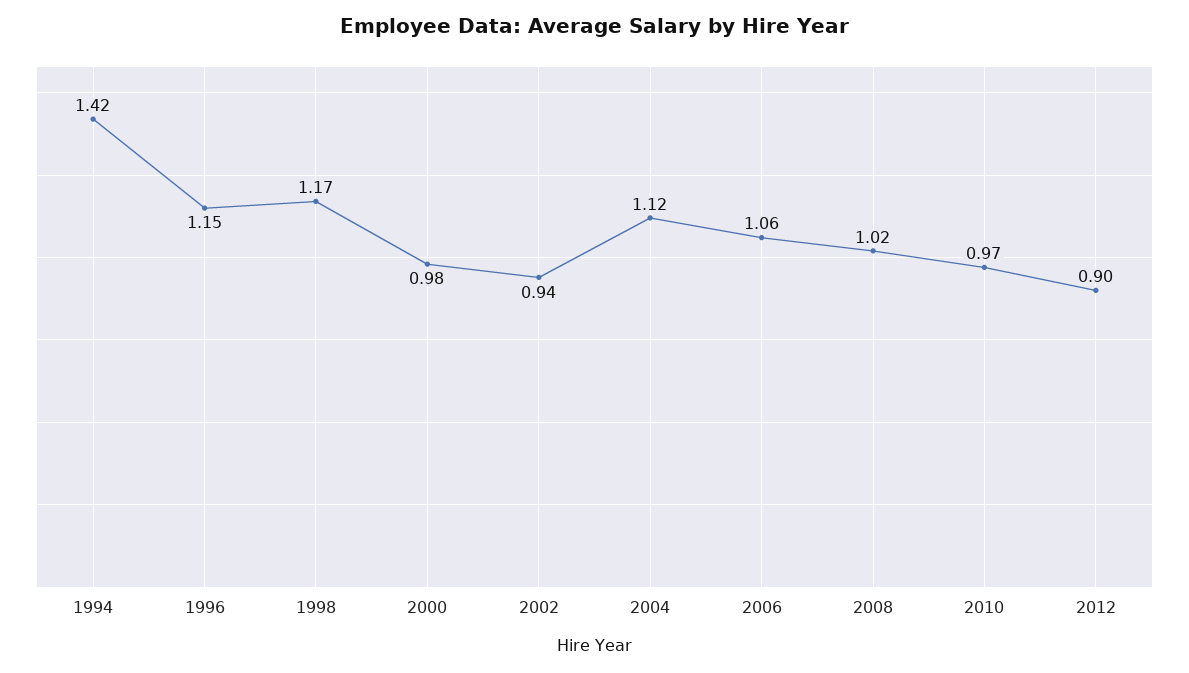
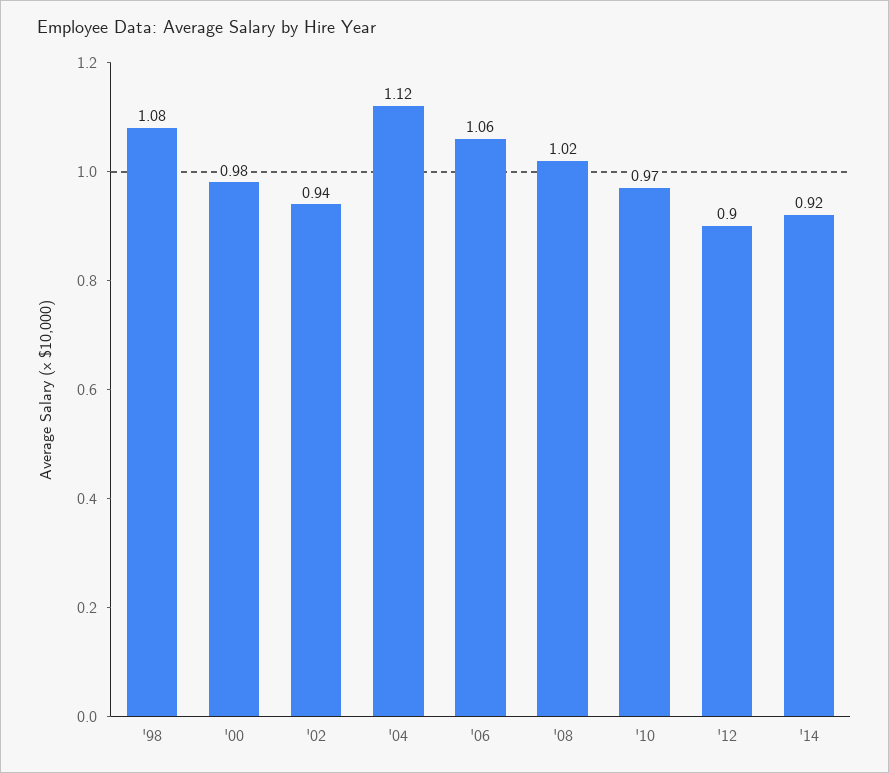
1994: 1.42 -> none
1996: 1.15 -> none
1998: 1.17 -> 1.08
'14: none -> 0.92

